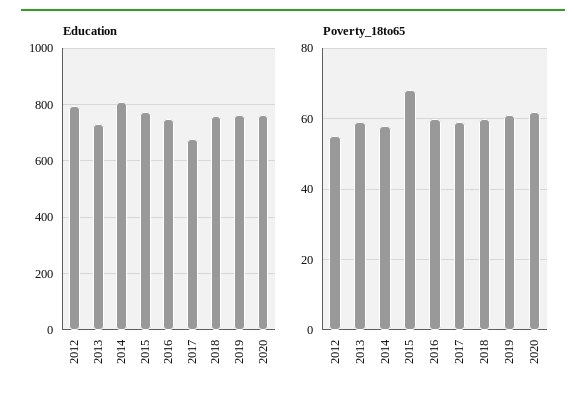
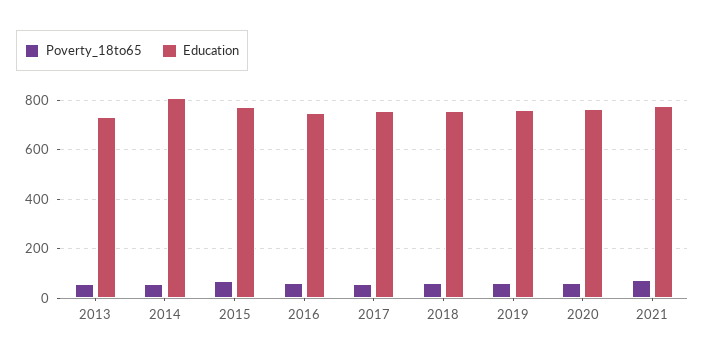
Education, 2012: 800 -> none
Education, 2017: 675 -> 750
Poverty_18to65, 2012: 55 -> none
Poverty_18to65, 2021: none -> 75
Education, 2021: none -> 775

